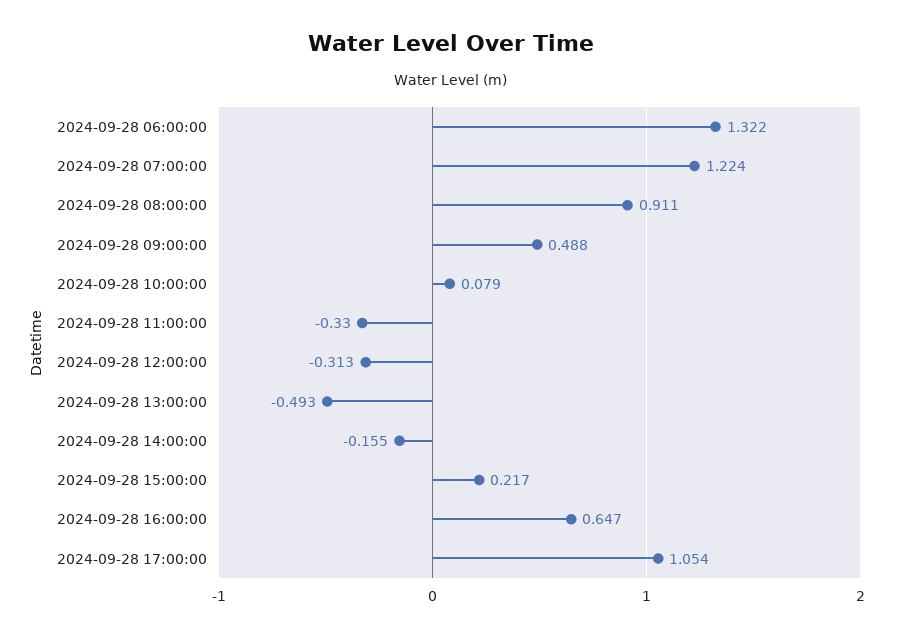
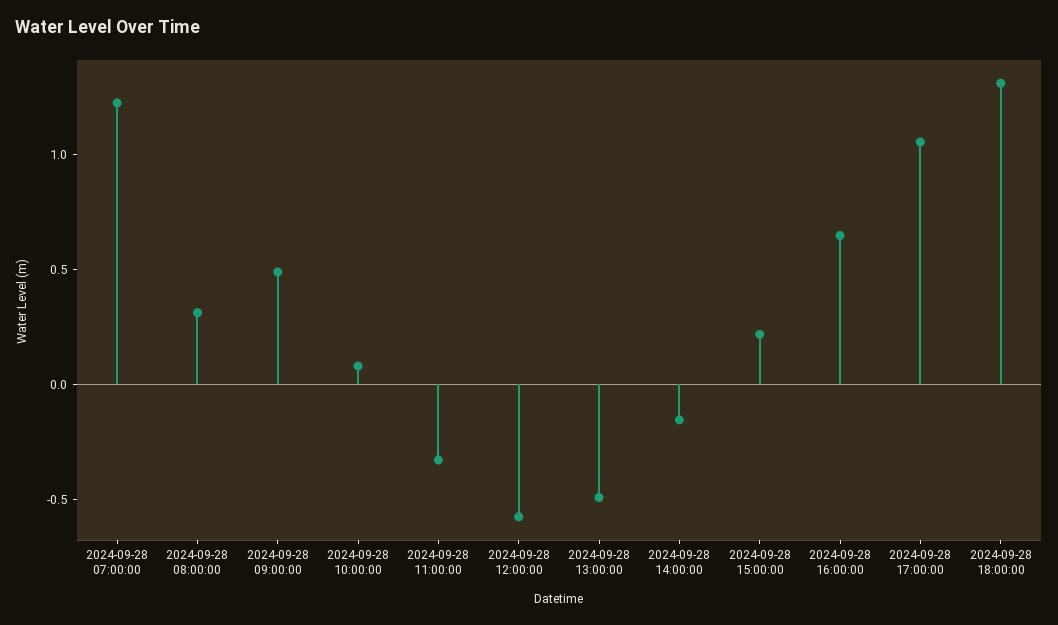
2024-09-28 06:00:00: 1.322 -> none
2024-09-28 08:00:00: 0.911 -> 0.3
2024-09-28 12:00:00: -0.313 -> -0.6
2024-09-28 18:00:00: none -> 1.3

